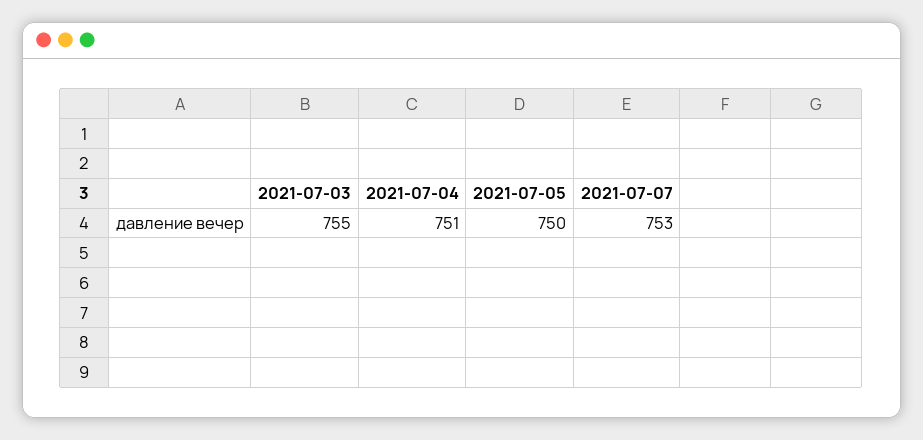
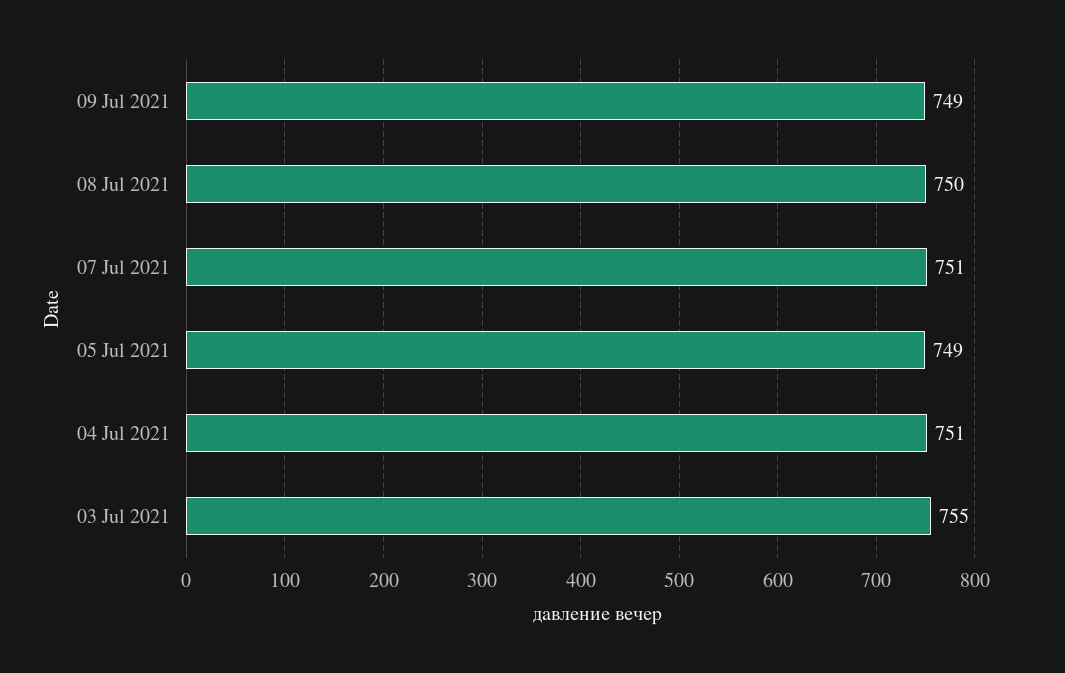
2021-07-05: 750 -> 749
2021-07-07: 753 -> 751
09 Jul 2021: none -> 749
08 Jul 2021: none -> 750

